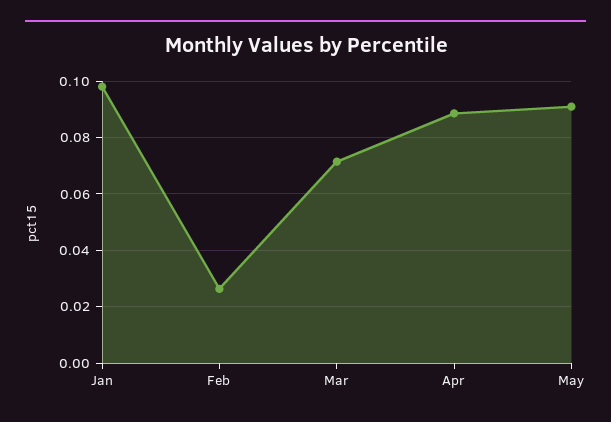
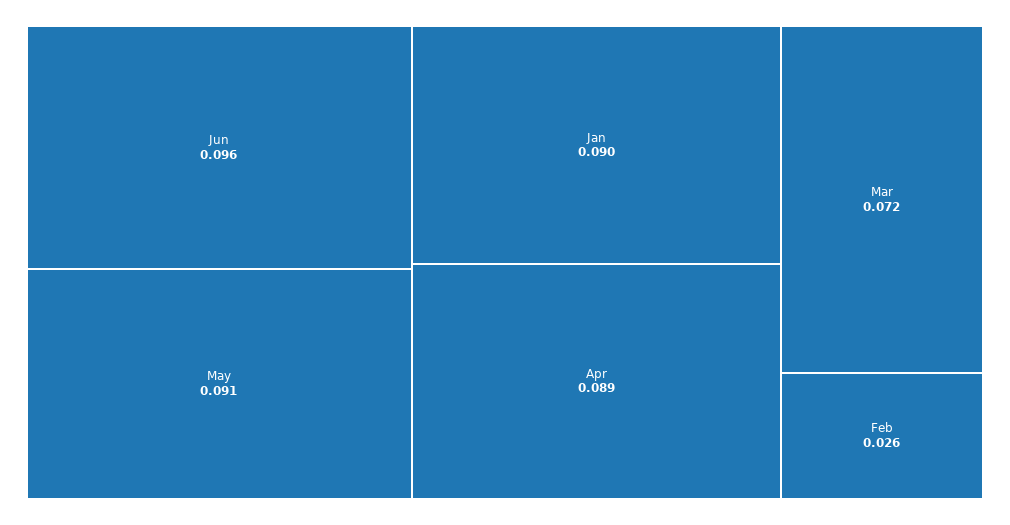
Jan: 0.0975 -> 0.09
Jun: none -> 0.096

